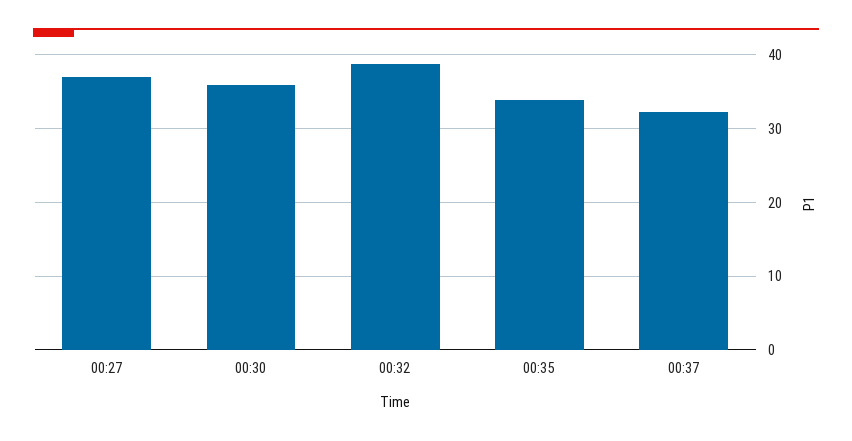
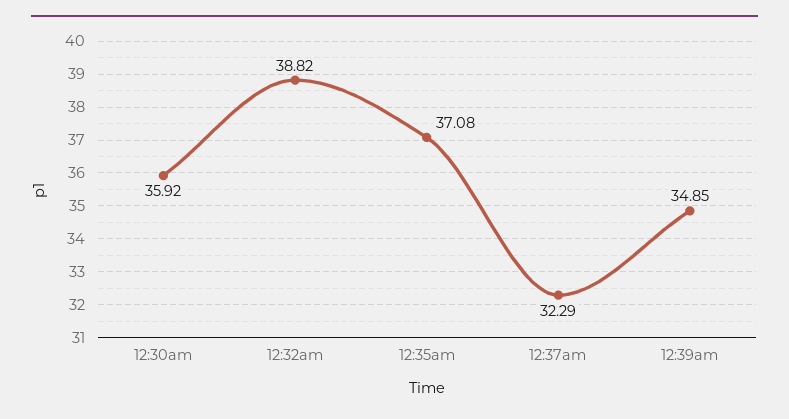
00:27: 37 -> none
00:35: 34 -> 37.08
12:39am: none -> 34.85

